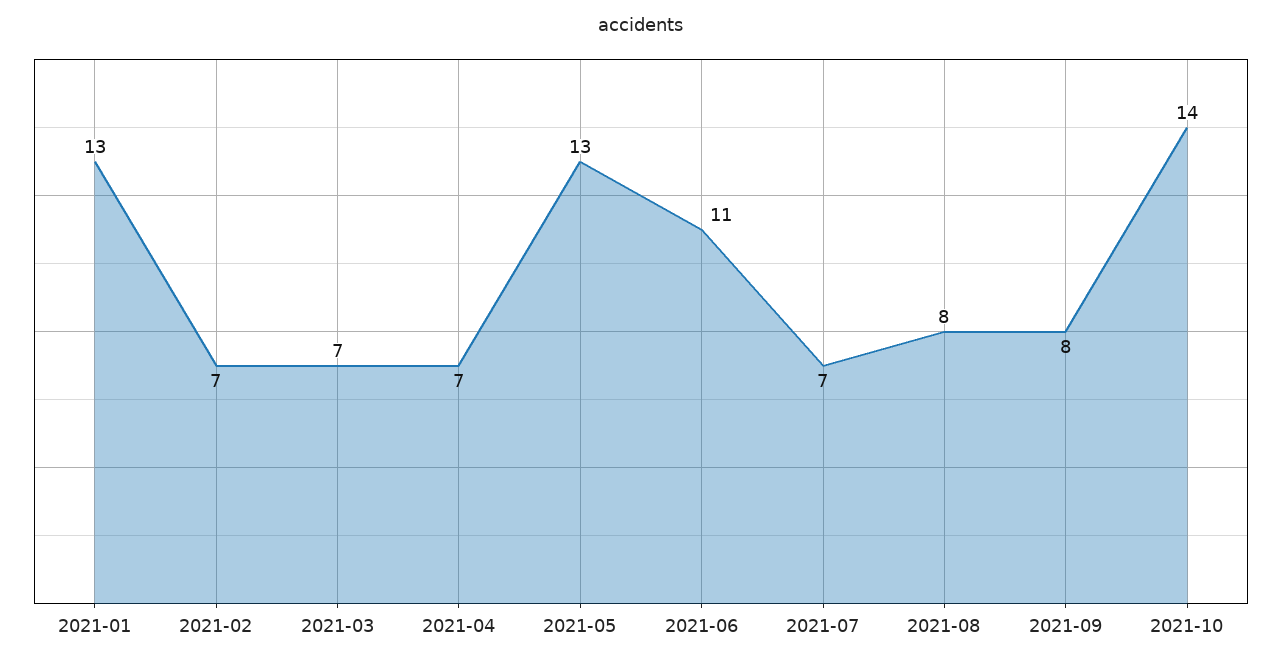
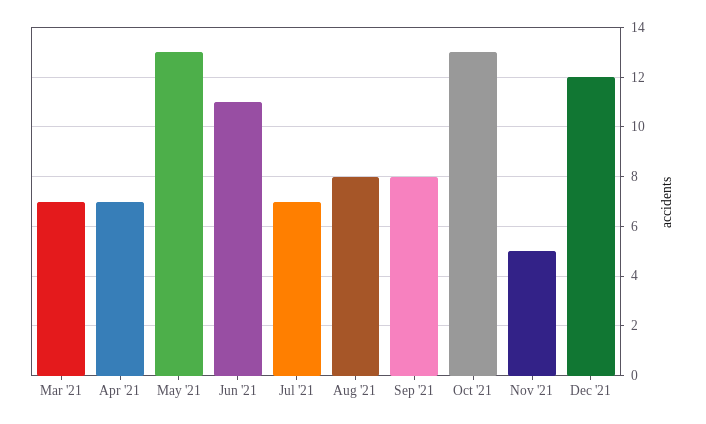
2021-01: 13 -> none
2021-02: 7 -> none
2021-10: 14 -> 13
Nov '21: none -> 5
Dec '21: none -> 12

